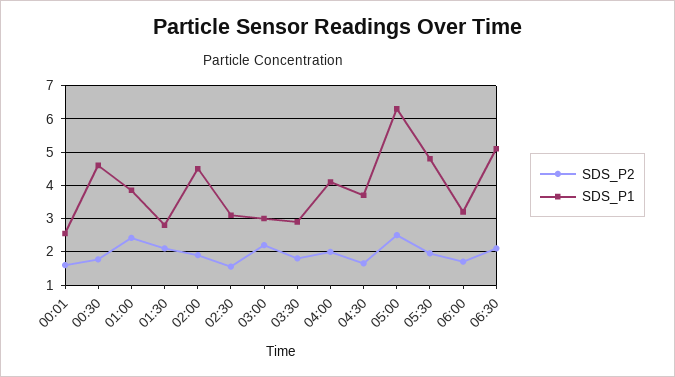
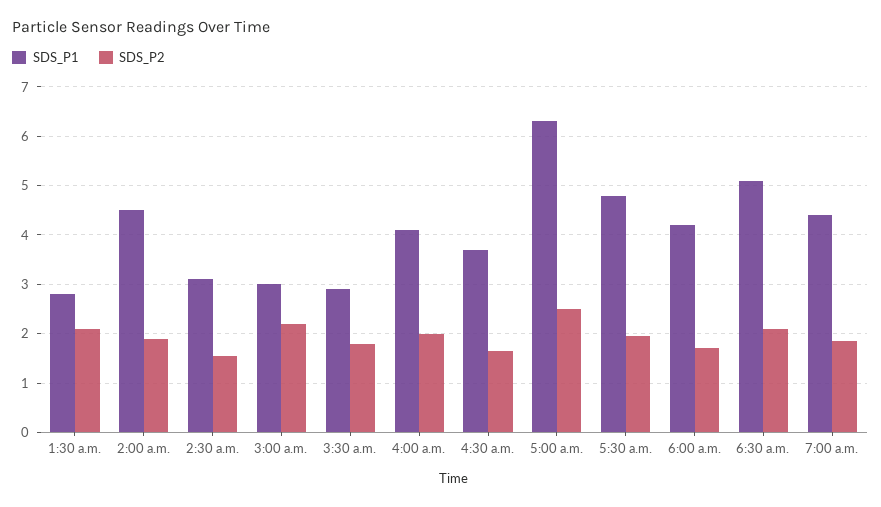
SDS_P2, 00:01: 1.6 -> none
SDS_P1, 00:01: 2.6 -> none
SDS_P2, 00:30: 1.8 -> none
SDS_P1, 00:30: 4.6 -> none
SDS_P2, 01:00: 2.4 -> none
SDS_P1, 01:00: 3.8 -> none
SDS_P1, 06:00: 3.2 -> 4.2
SDS_P1, 7:00 a.m.: none -> 4.4
SDS_P2, 7:00 a.m.: none -> 1.8

